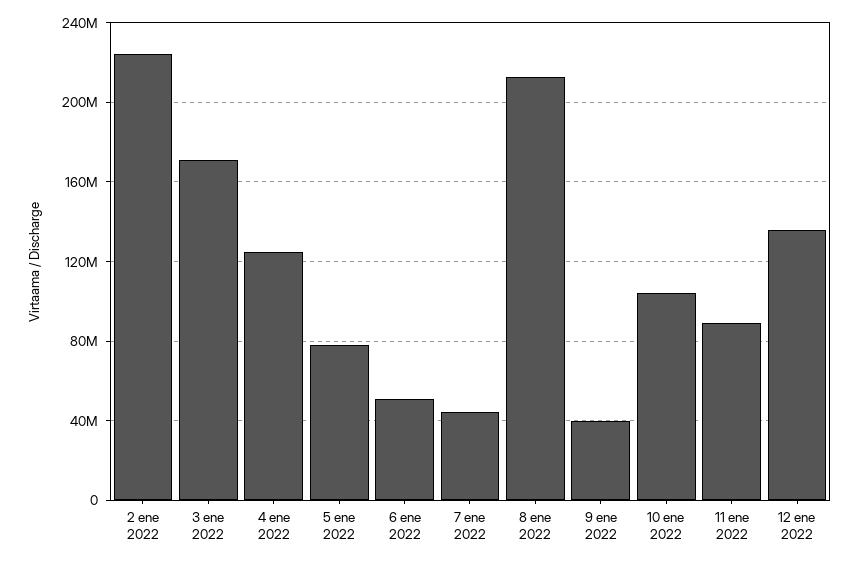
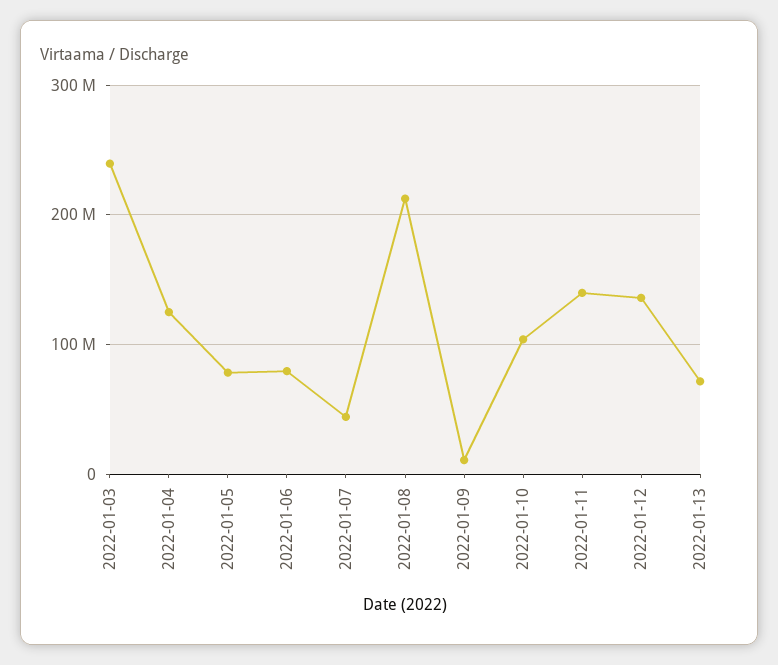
2 ene 2022: 225000000 -> none
3 ene 2022: 170000000 -> 240000000
6 ene 2022: 50000000 -> 80000000
9 ene 2022: 40000000 -> 10000000
11 ene 2022: 90000000 -> 140000000
2022-01-13: none -> 70000000

